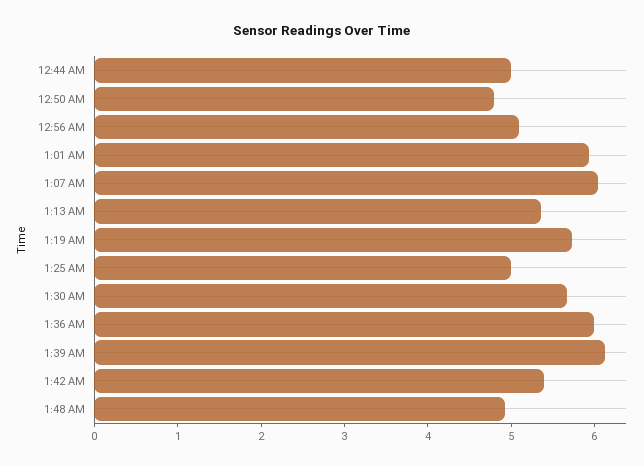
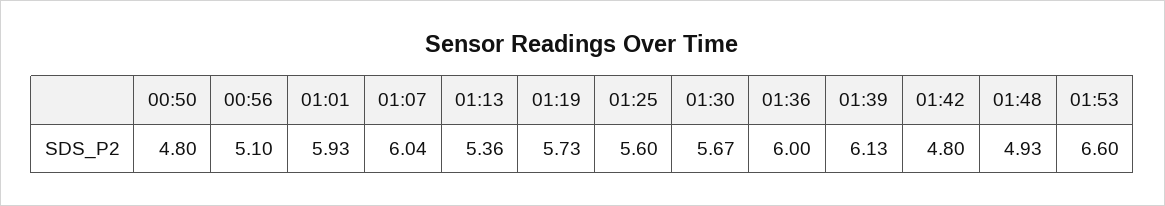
12:44 AM: 5 -> none
1:25 AM: 5 -> 5.6
1:42 AM: 5.4 -> 4.8
01:53: none -> 6.6

